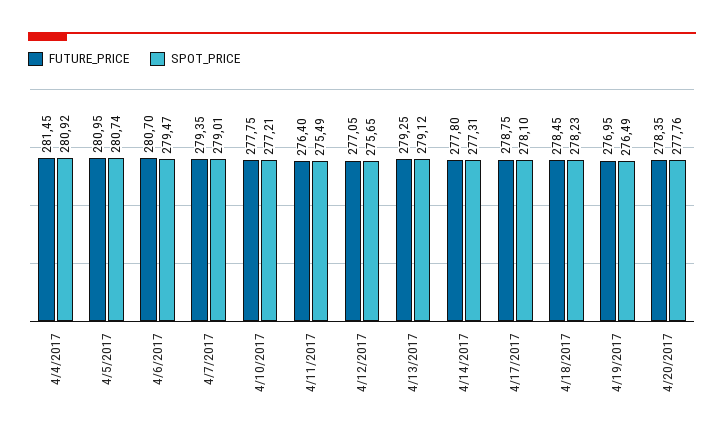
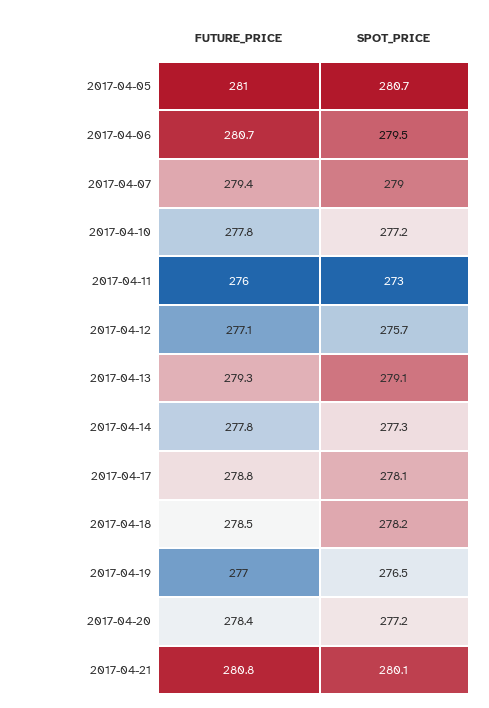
FUTURE_PRICE, 4/4/2017: 281.45 -> none
SPOT_PRICE, 4/4/2017: 280.92 -> none
FUTURE_PRICE, 4/11/2017: 276.4 -> 276
SPOT_PRICE, 4/11/2017: 275.49 -> 273
SPOT_PRICE, 4/20/2017: 277.76 -> 277.2
FUTURE_PRICE, 2017-04-21: none -> 280.8
SPOT_PRICE, 2017-04-21: none -> 280.1

